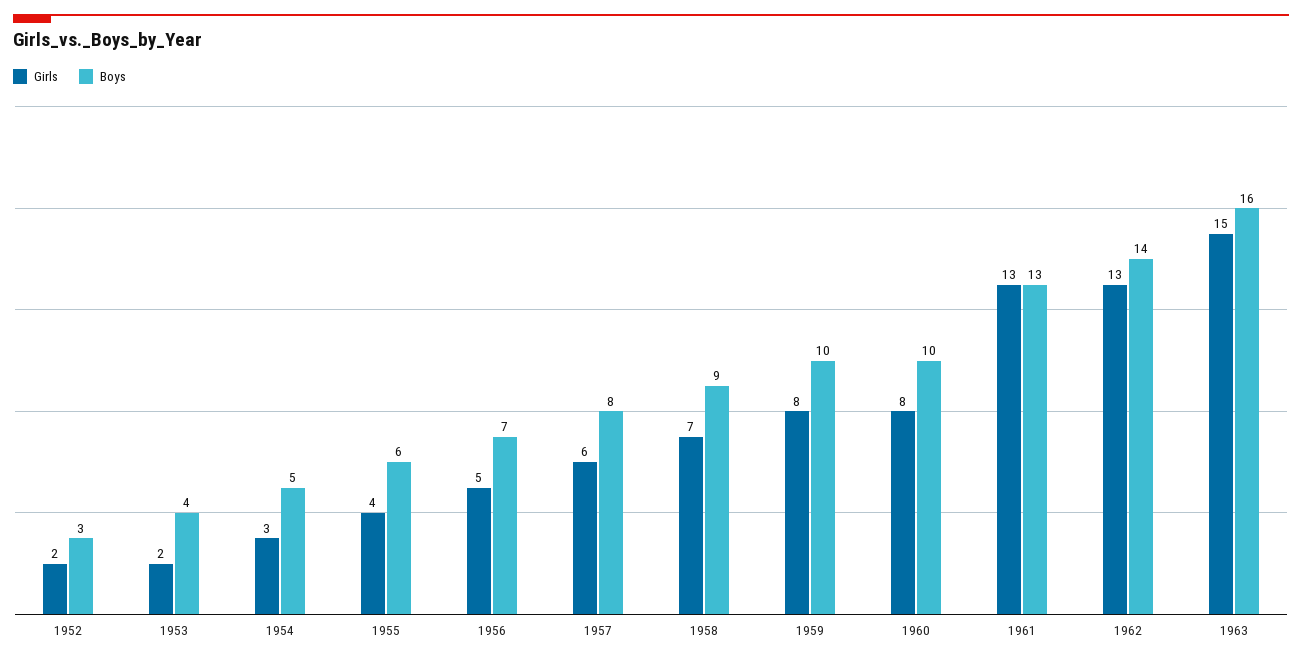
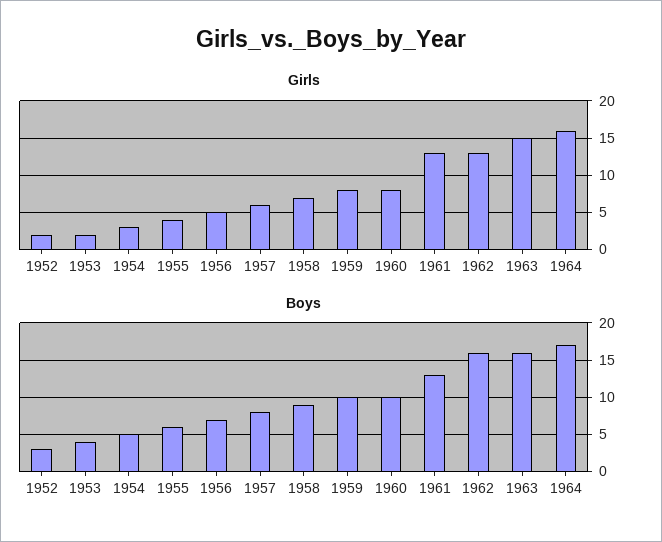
Boys, 1962: 14 -> 16
Girls, 1964: none -> 16
Boys, 1964: none -> 17

